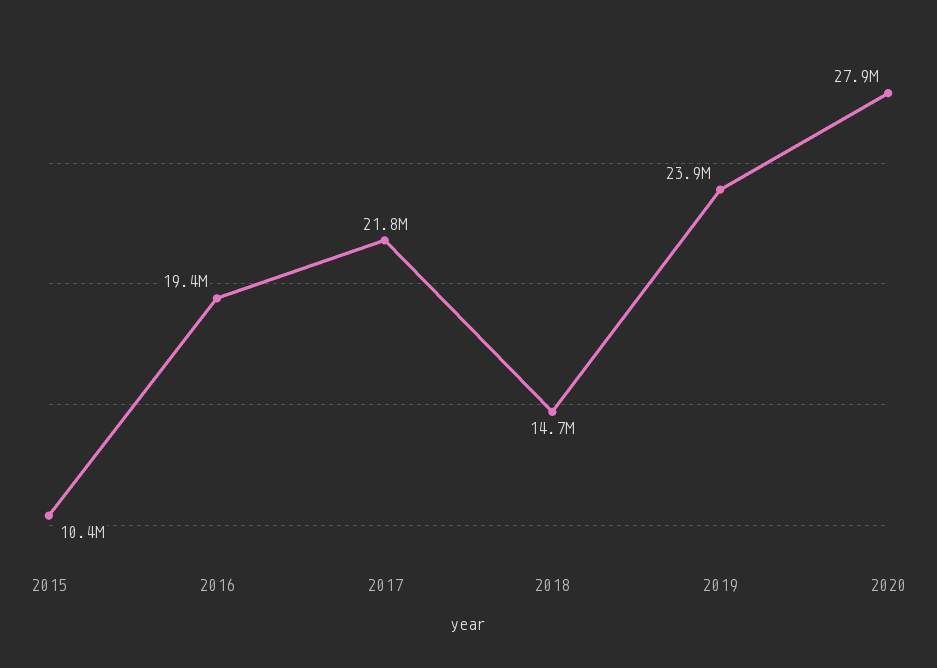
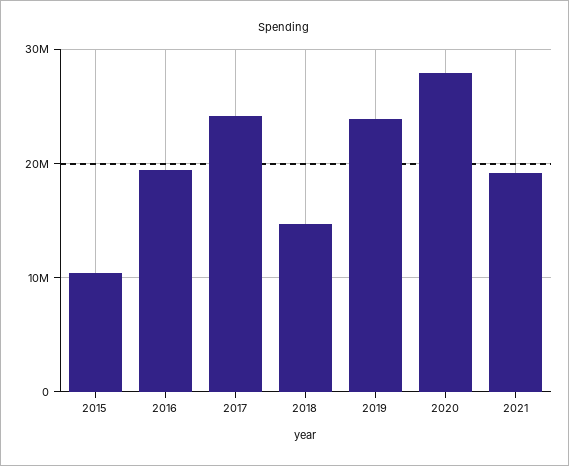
2017: 21800000 -> 24000000
2021: none -> 19000000

